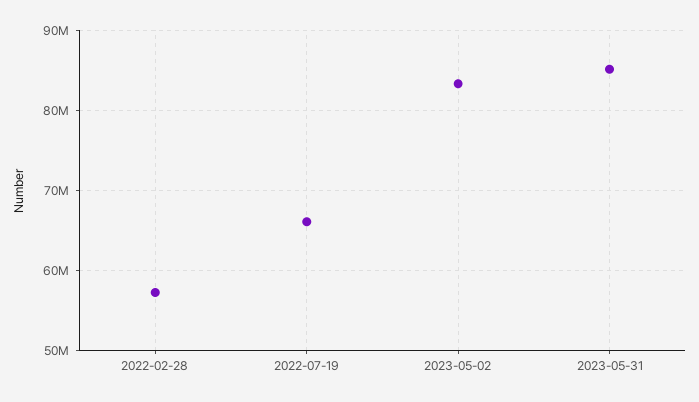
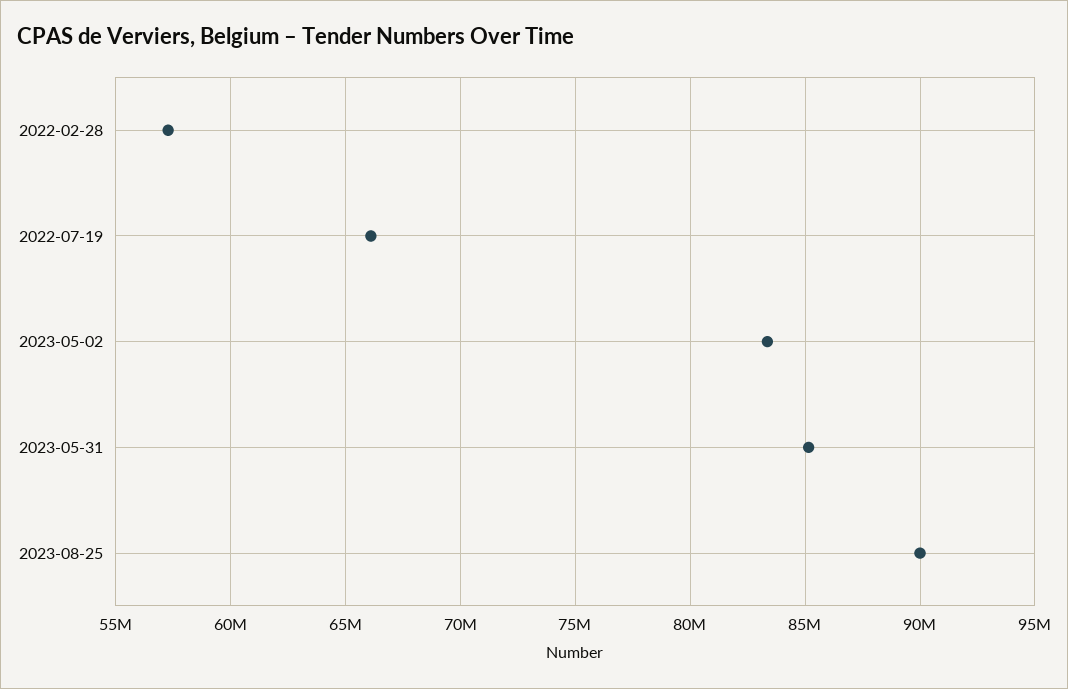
2023-08-25: none -> 90000000

